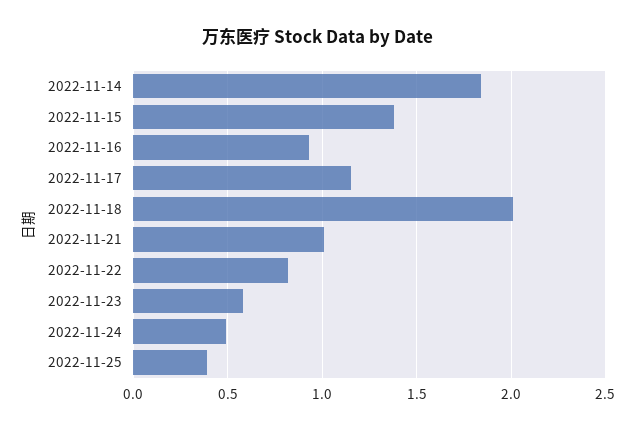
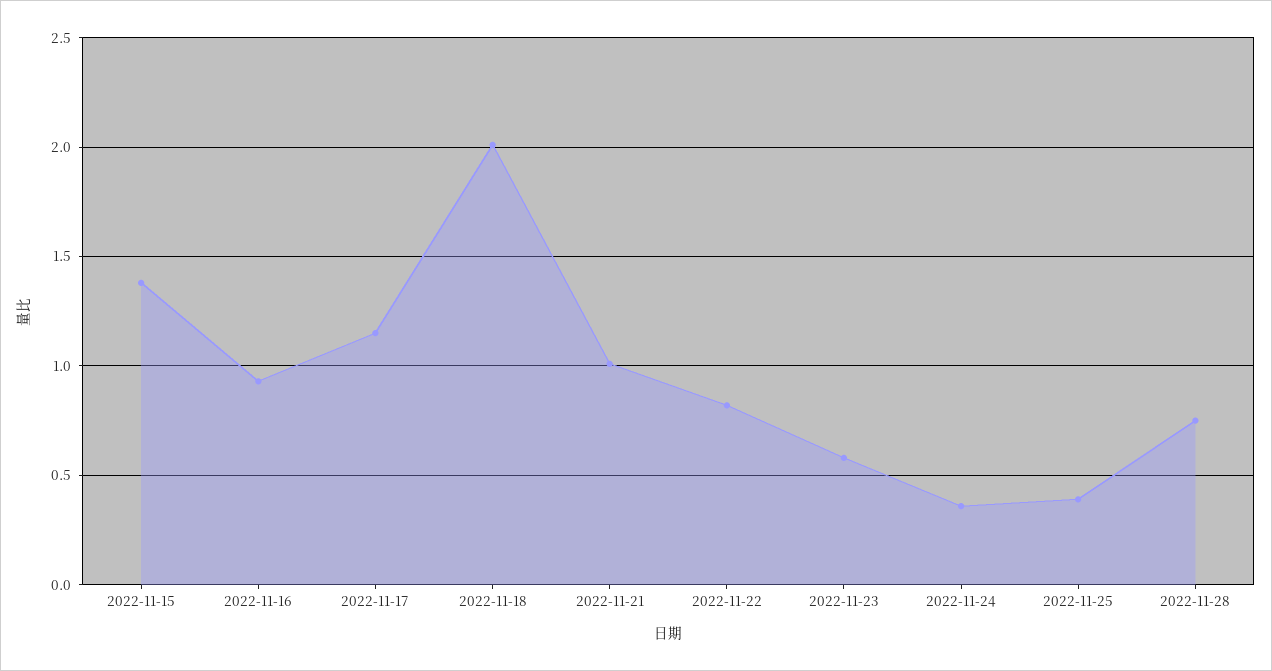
2022-11-14: 1.85 -> none
2022-11-24: 0.5 -> 0.35
2022-11-28: none -> 0.75

